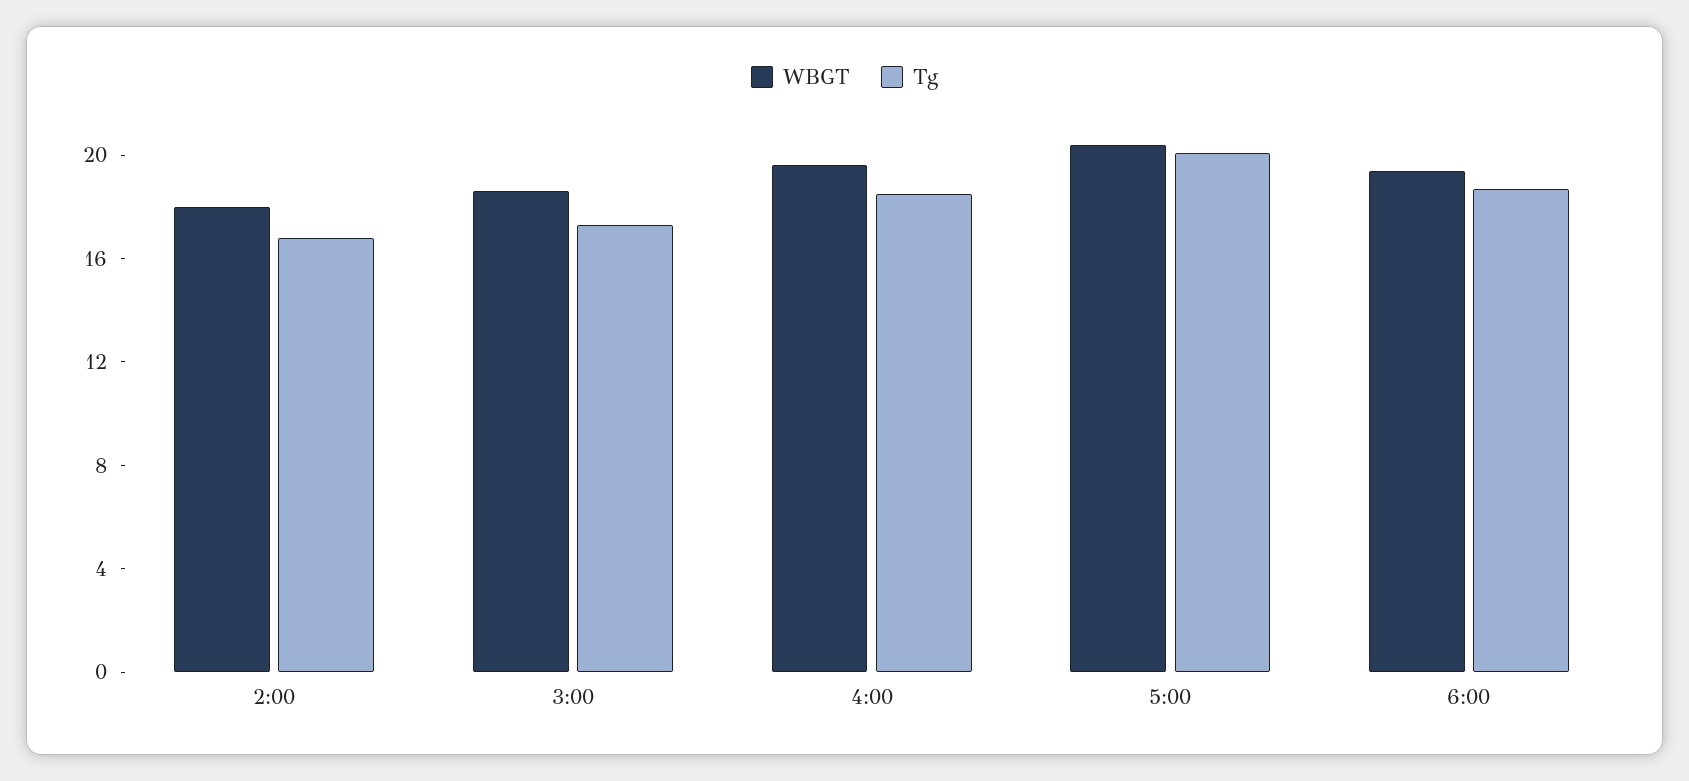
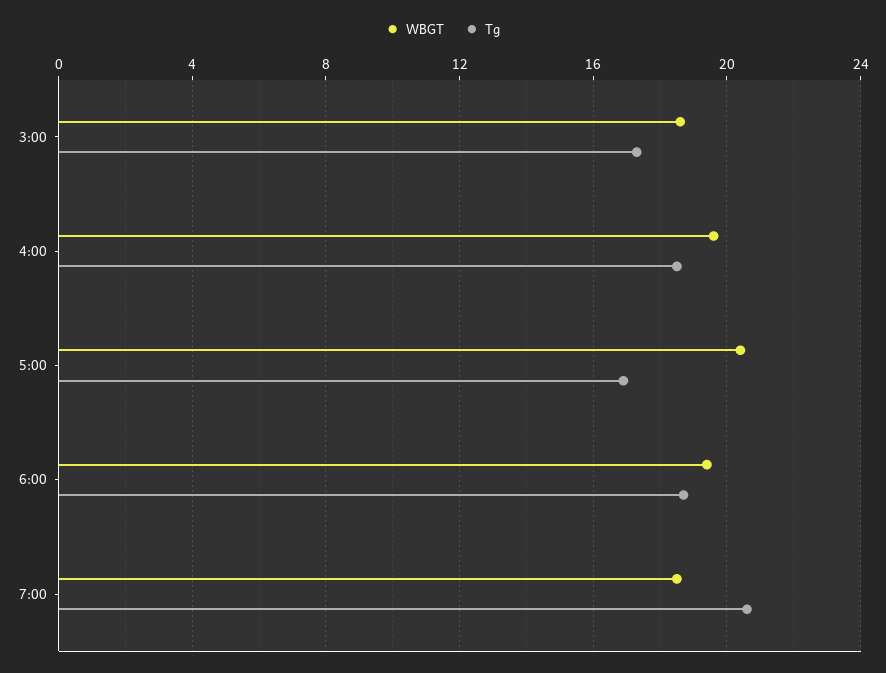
WBGT, 2:00: 18 -> none
Tg, 2:00: 17 -> none
Tg, 5:00: 20 -> 17
WBGT, 7:00: none -> 18.5
Tg, 7:00: none -> 20.5

